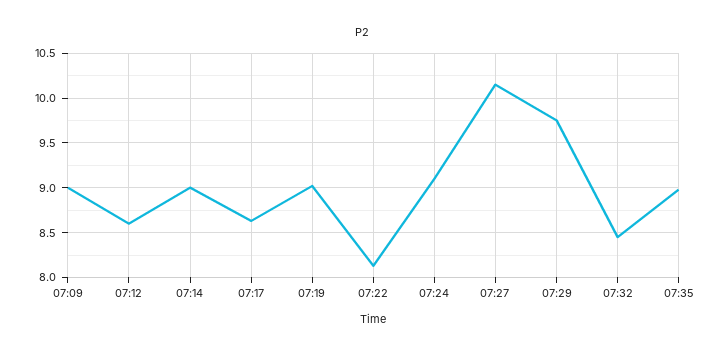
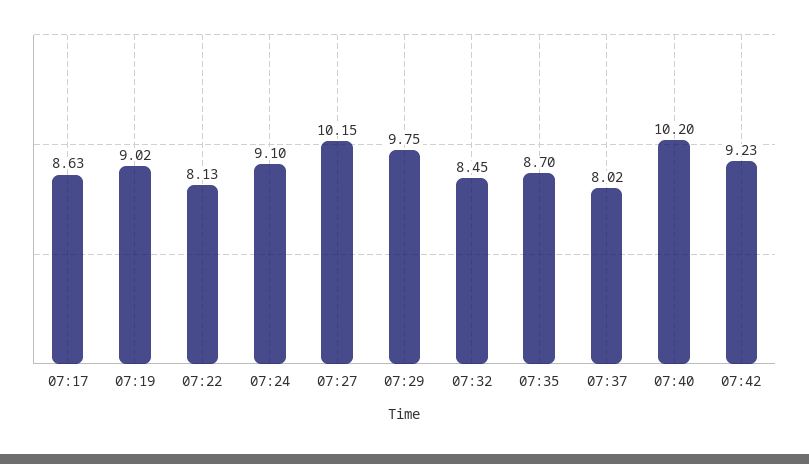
07:09: 9 -> none
07:12: 8.6 -> none
07:14: 9 -> none
07:35: 9 -> 8.7
07:37: none -> 8.02
07:40: none -> 10.2
07:42: none -> 9.23

